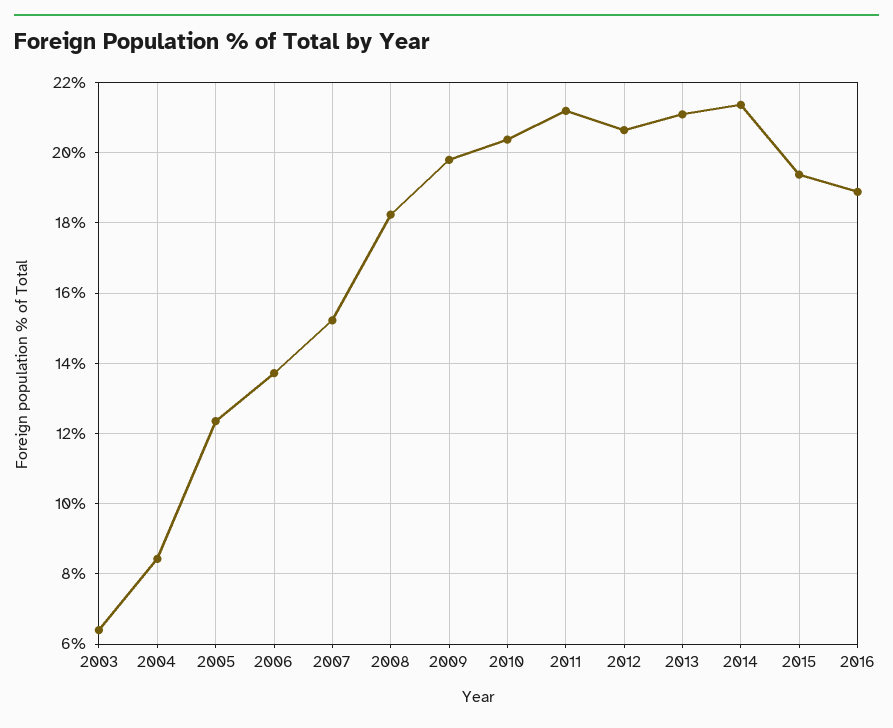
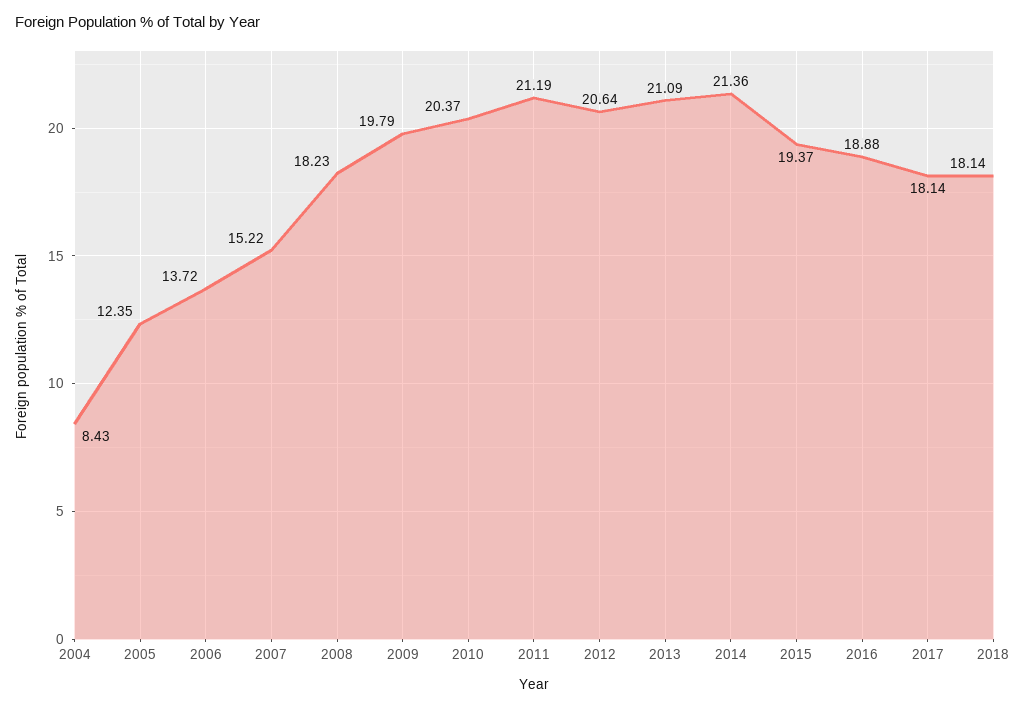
2003: 6.4 -> none
2017: none -> 18.14
2018: none -> 18.14

